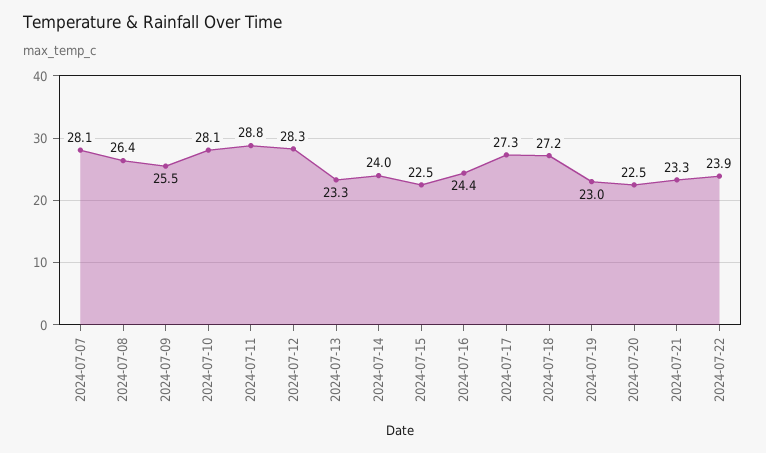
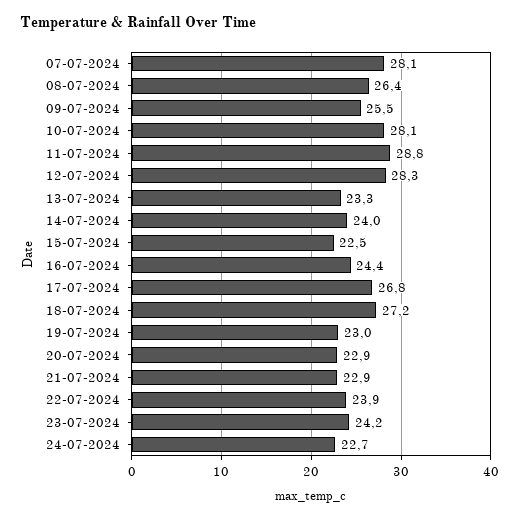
2024-07-17: 27.3 -> 26.8
2024-07-20: 22.5 -> 22.9
2024-07-21: 23.3 -> 22.9
23-07-2024: none -> 24.2
24-07-2024: none -> 22.7

